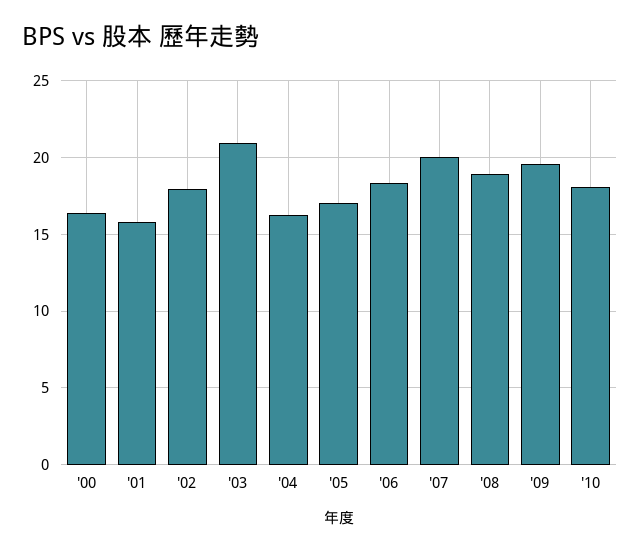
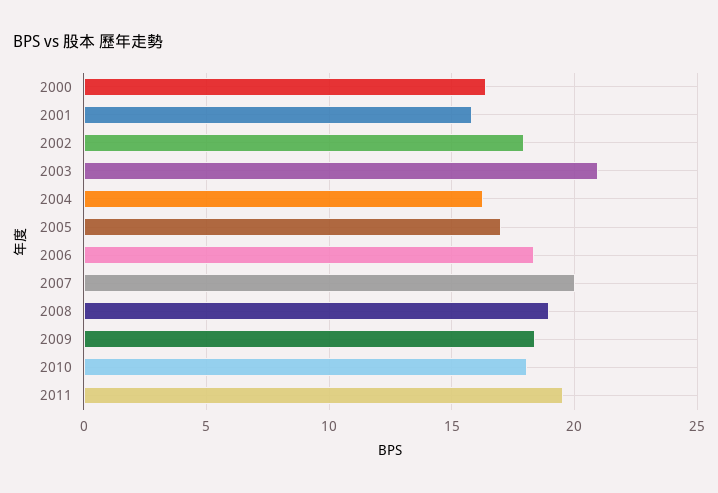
'09: 19.5 -> 18.5
2011: none -> 19.5

